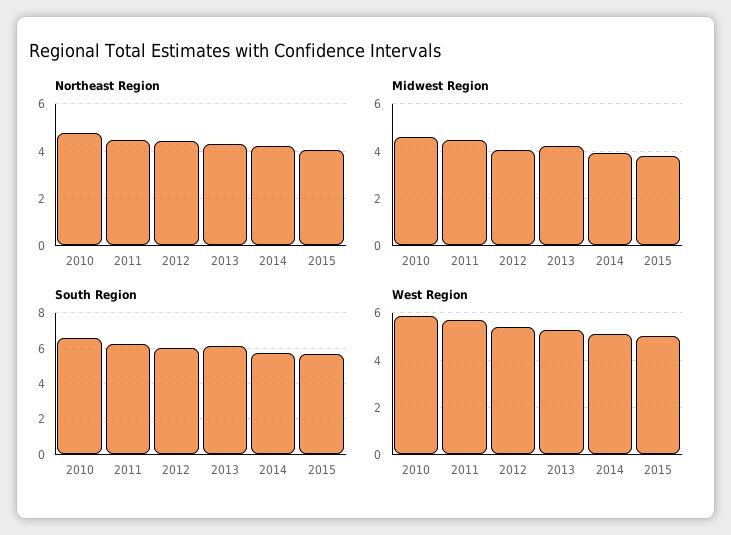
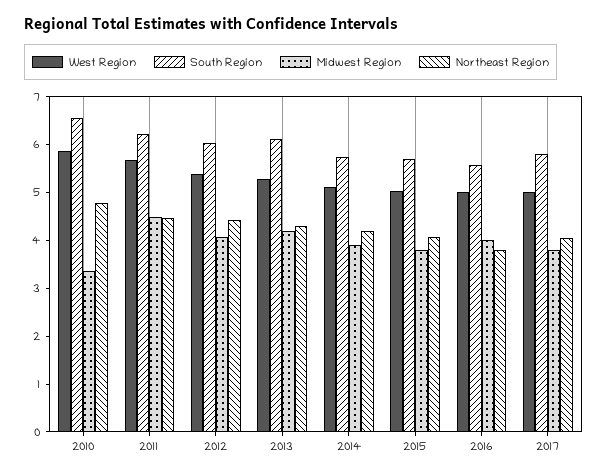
Midwest Region, 2010: 4.5 -> 3.4
West Region, 2016: none -> 5
South Region, 2016: none -> 5.6
Midwest Region, 2016: none -> 4
Northeast Region, 2016: none -> 3.8
West Region, 2017: none -> 5
South Region, 2017: none -> 5.8
Midwest Region, 2017: none -> 3.8
Northeast Region, 2017: none -> 4

